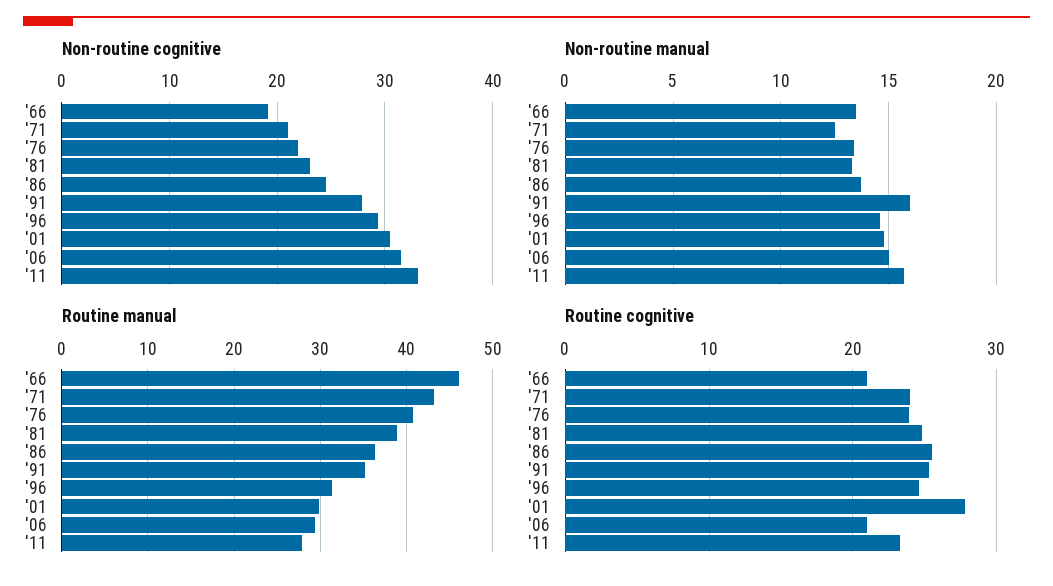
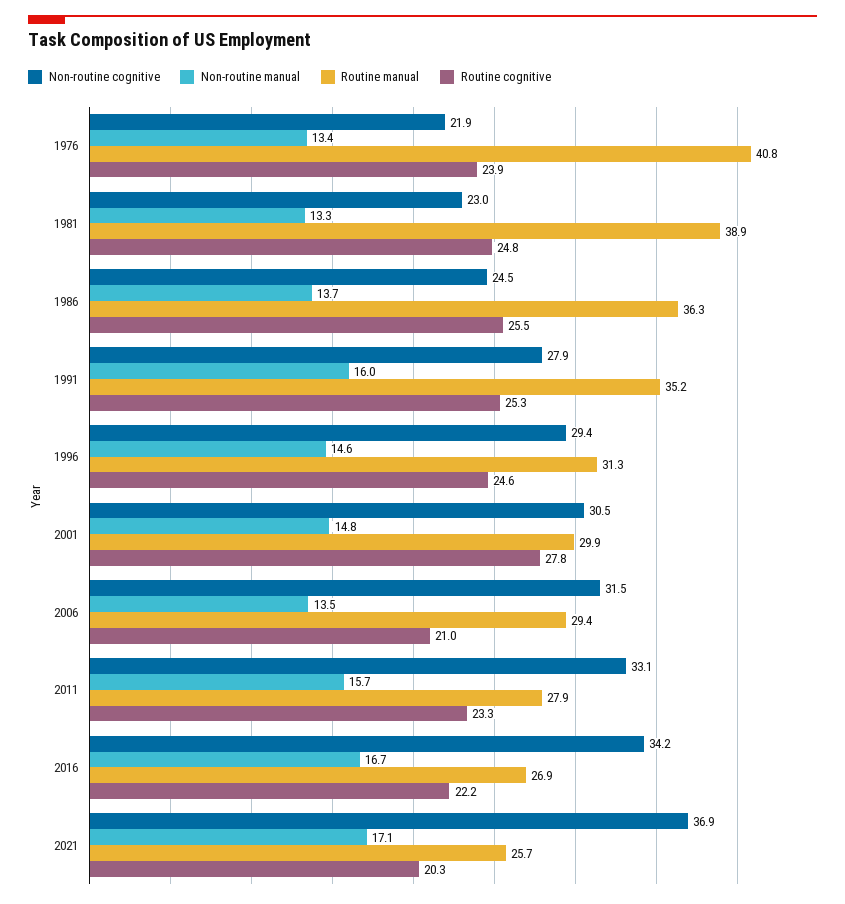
Non-routine cognitive, '66: 19 -> none
Non-routine cognitive, '71: 21 -> none
Non-routine manual, '66: 13.5 -> none
Non-routine manual, '71: 12.5 -> none
Non-routine manual, '06: 15 -> 13.5
Routine manual, '66: 46 -> none
Routine manual, '71: 43 -> none
Routine cognitive, '66: 21 -> none
Routine cognitive, '71: 24 -> none
Non-routine cognitive, 2016: none -> 34.2
Non-routine manual, 2016: none -> 16.7
Routine manual, 2016: none -> 26.9
Routine cognitive, 2016: none -> 22.2
Non-routine cognitive, 2021: none -> 36.9
Non-routine manual, 2021: none -> 17.1
Routine manual, 2021: none -> 25.7
Routine cognitive, 2021: none -> 20.3

